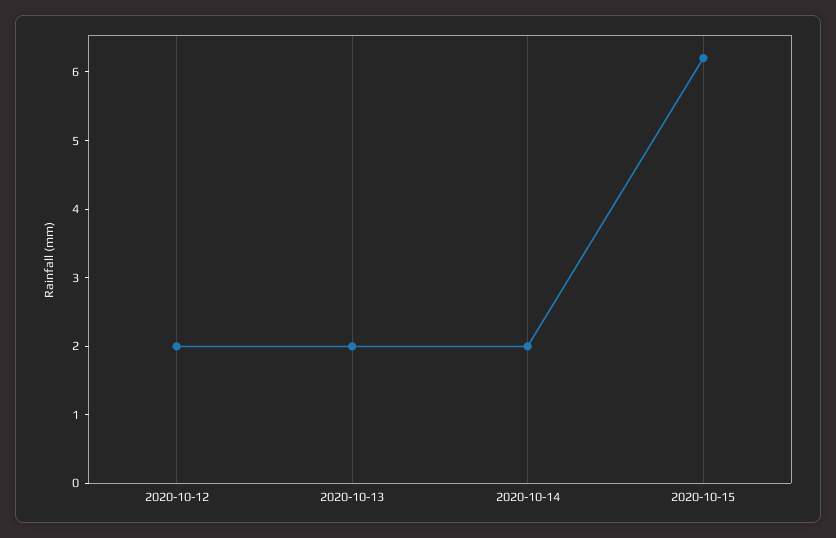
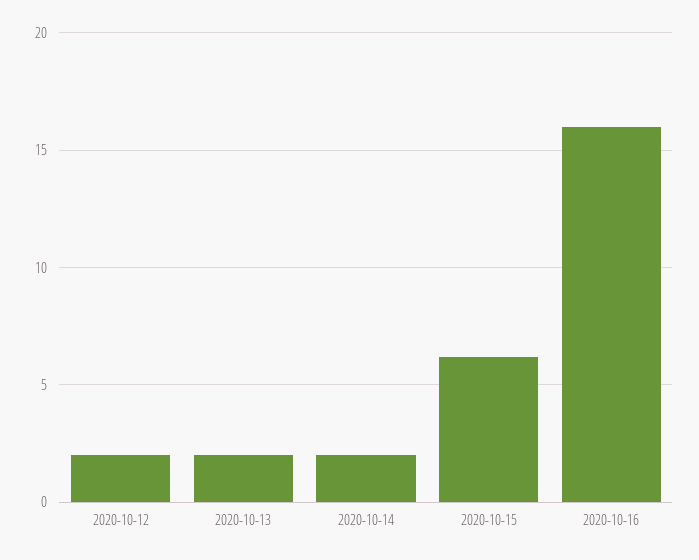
2020-10-16: none -> 16

